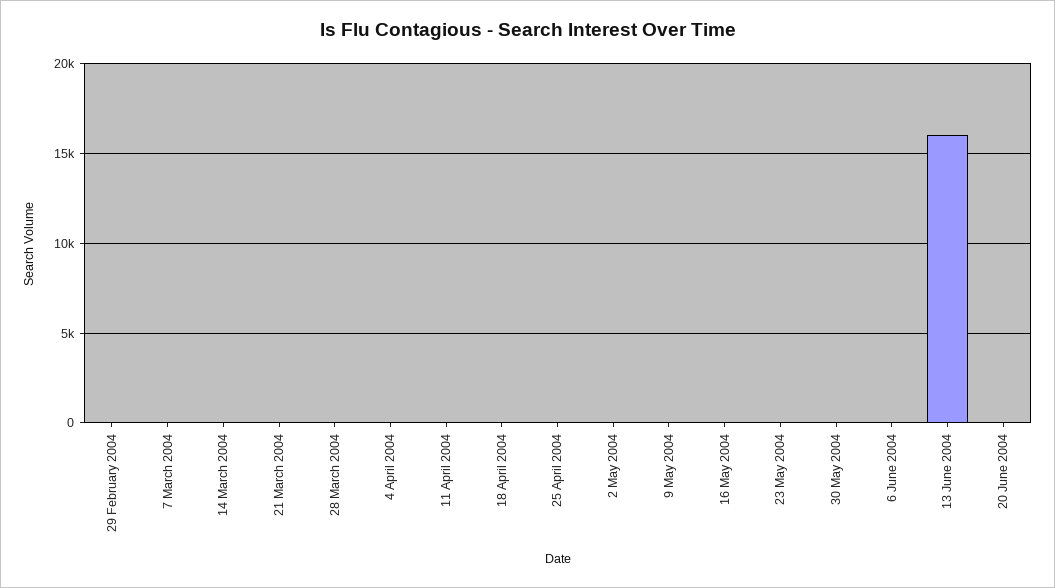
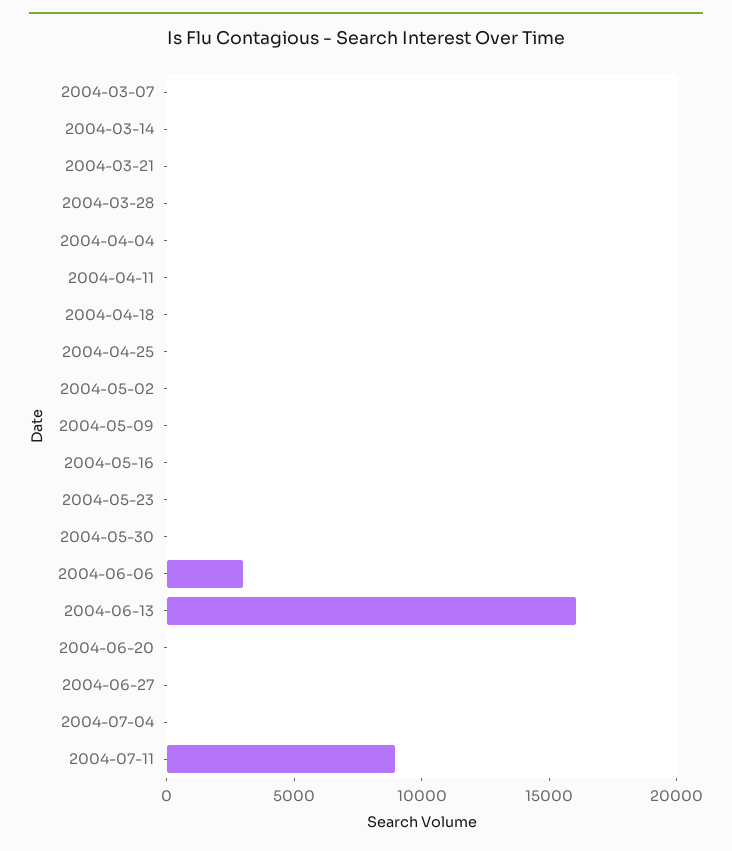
29 February 2004: 0 -> none
6 June 2004: 0 -> 3000
2004-06-27: none -> 0
2004-07-04: none -> 0
2004-07-11: none -> 9000

